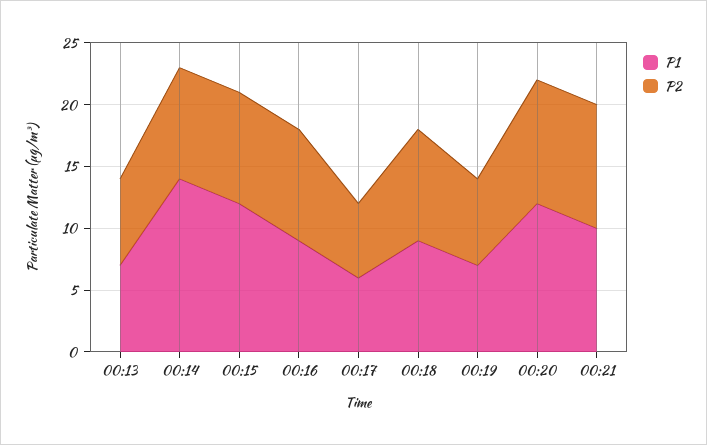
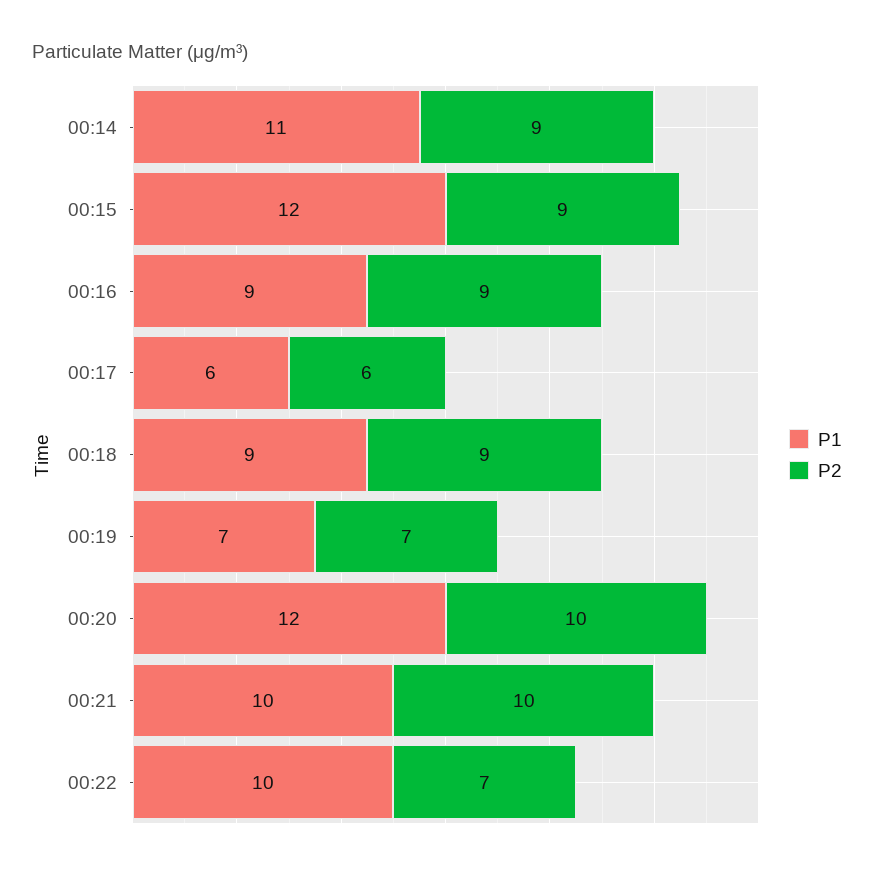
P1, 00:13: 7 -> none
P2, 00:13: 7 -> none
P1, 00:14: 14 -> 11
P1, 00:22: none -> 10
P2, 00:22: none -> 7

